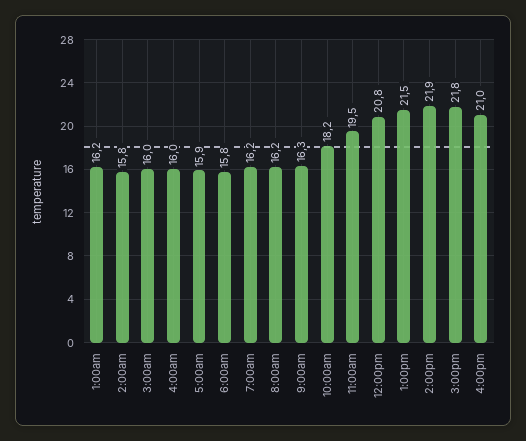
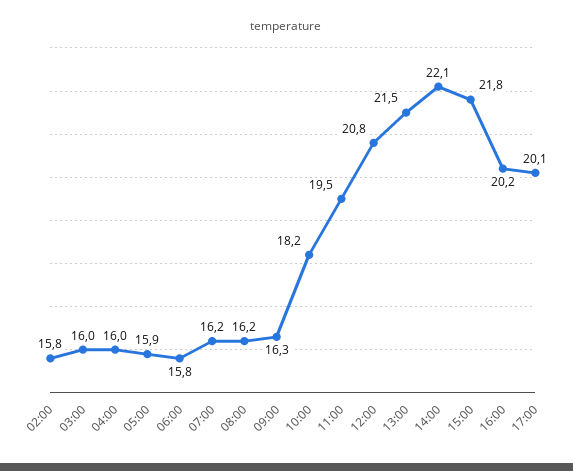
1:00am: 16.2 -> none
2:00pm: 21.9 -> 22.1
4:00pm: 21 -> 20.2
17:00: none -> 20.1

